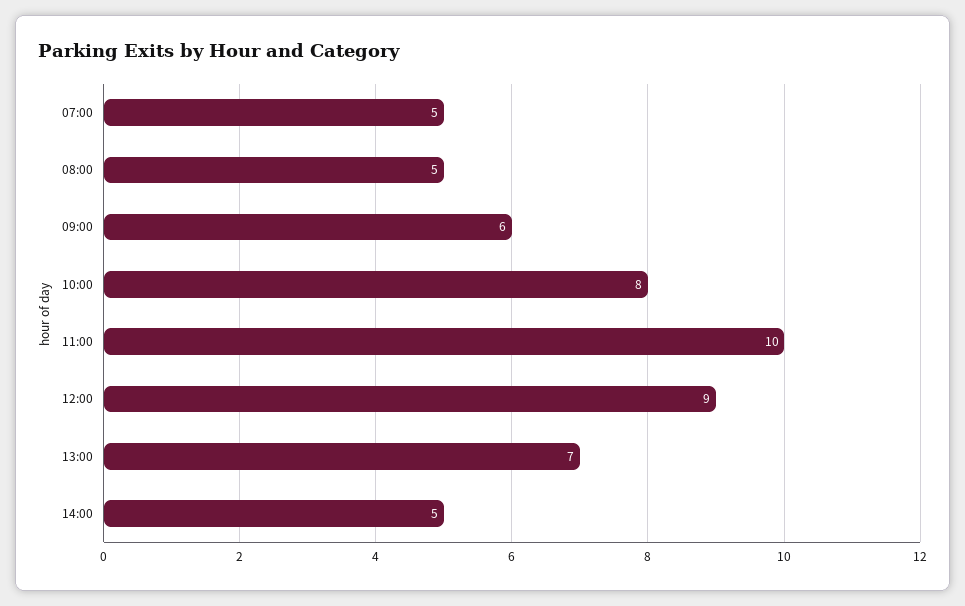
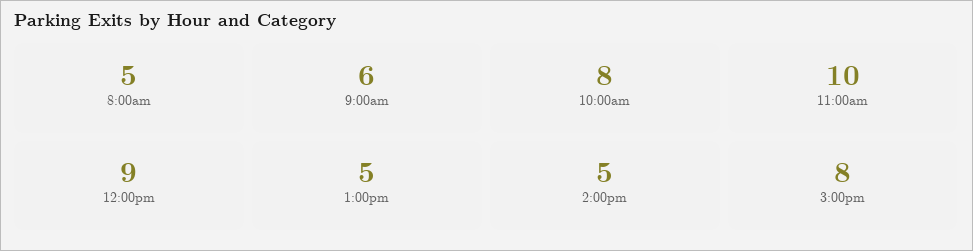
07:00: 5 -> none
13:00: 7 -> 5
3:00pm: none -> 8

